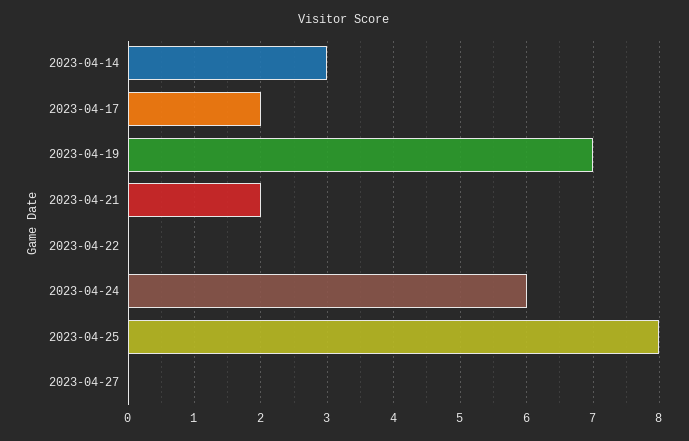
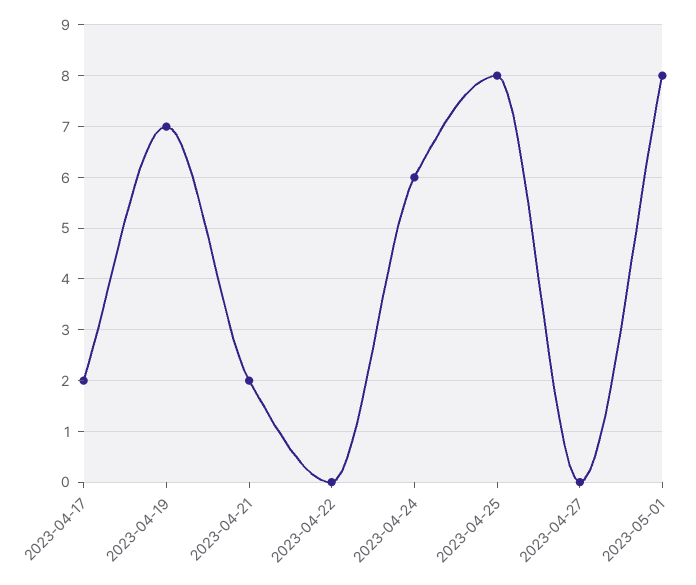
2023-04-14: 3 -> none
2023-05-01: none -> 8

